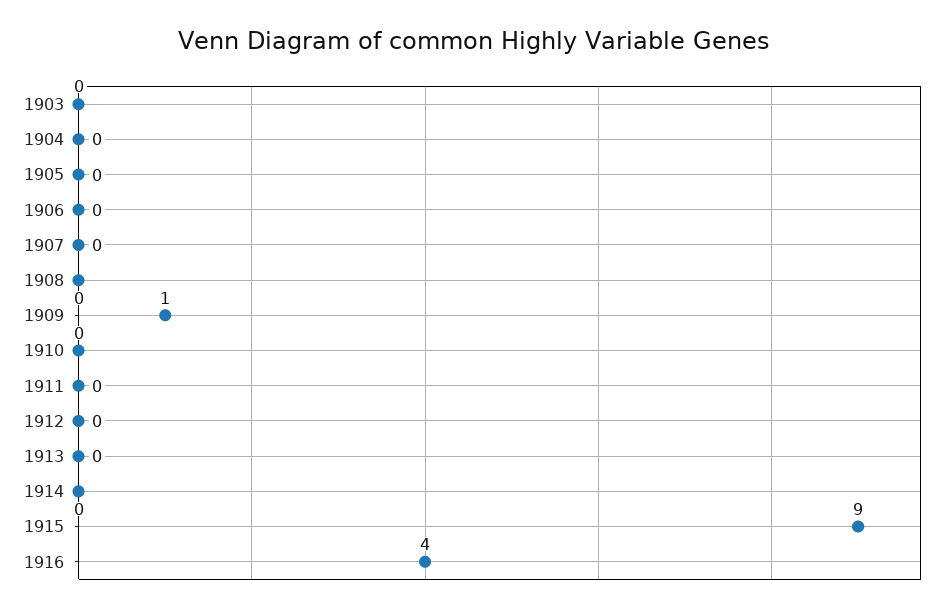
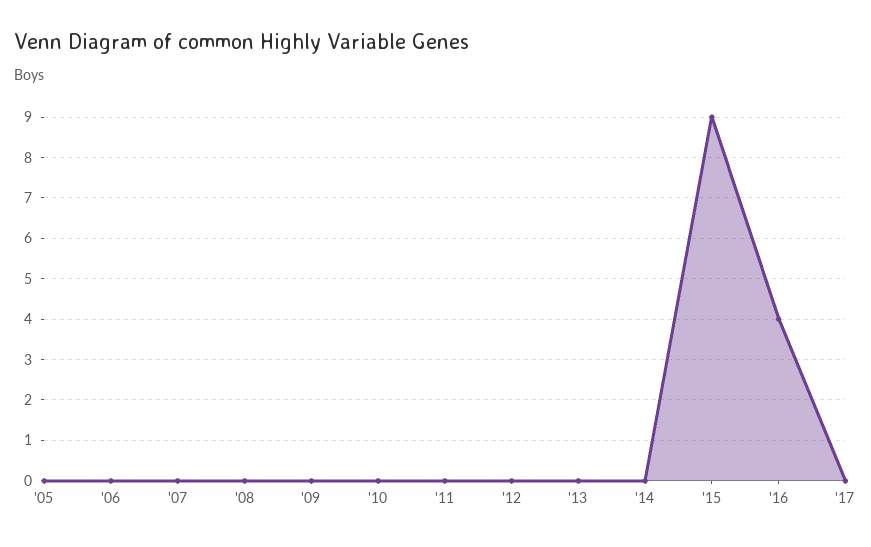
1903: 0 -> none
1904: 0 -> none
1909: 1 -> 0
'17: none -> 0

